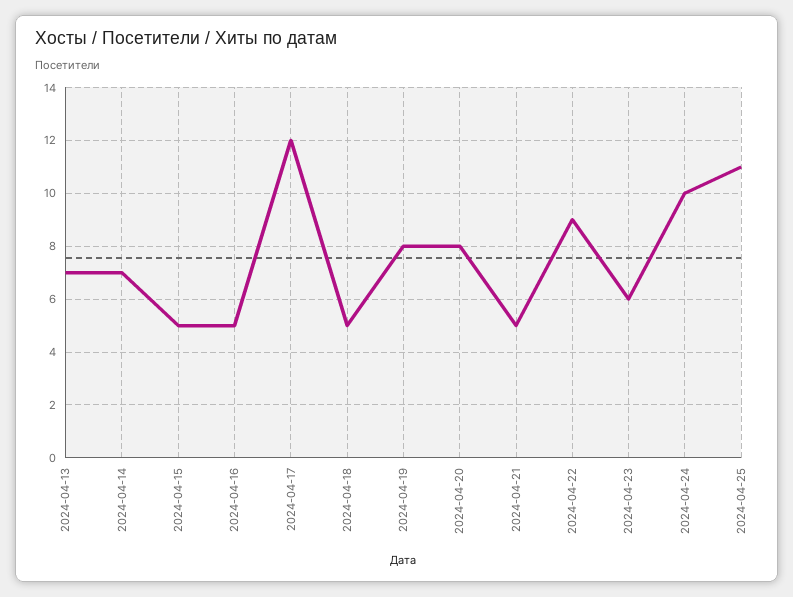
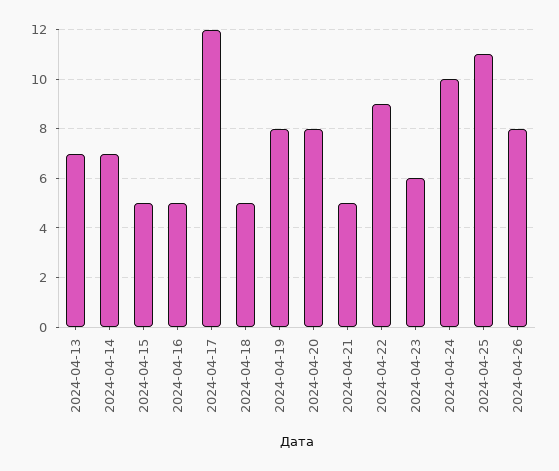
2024-04-26: none -> 8

